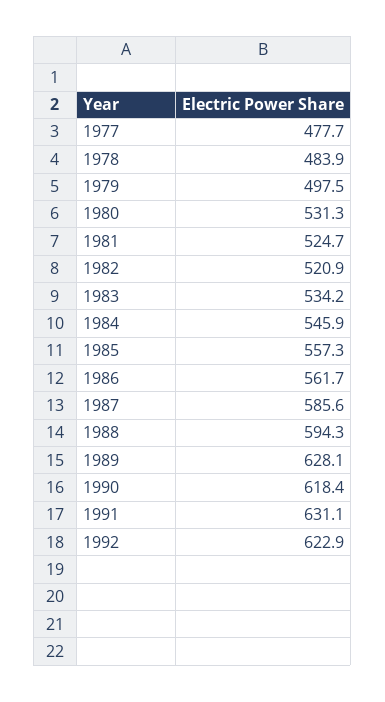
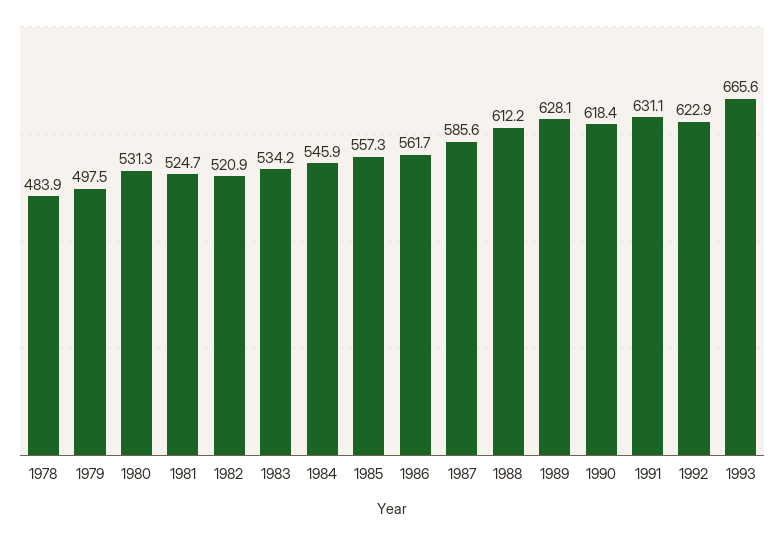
1977: 477.7 -> none
1988: 594.3 -> 612.2
1993: none -> 665.6

